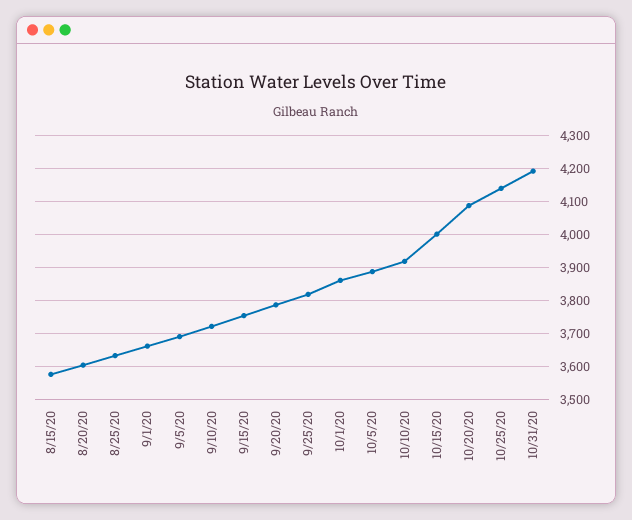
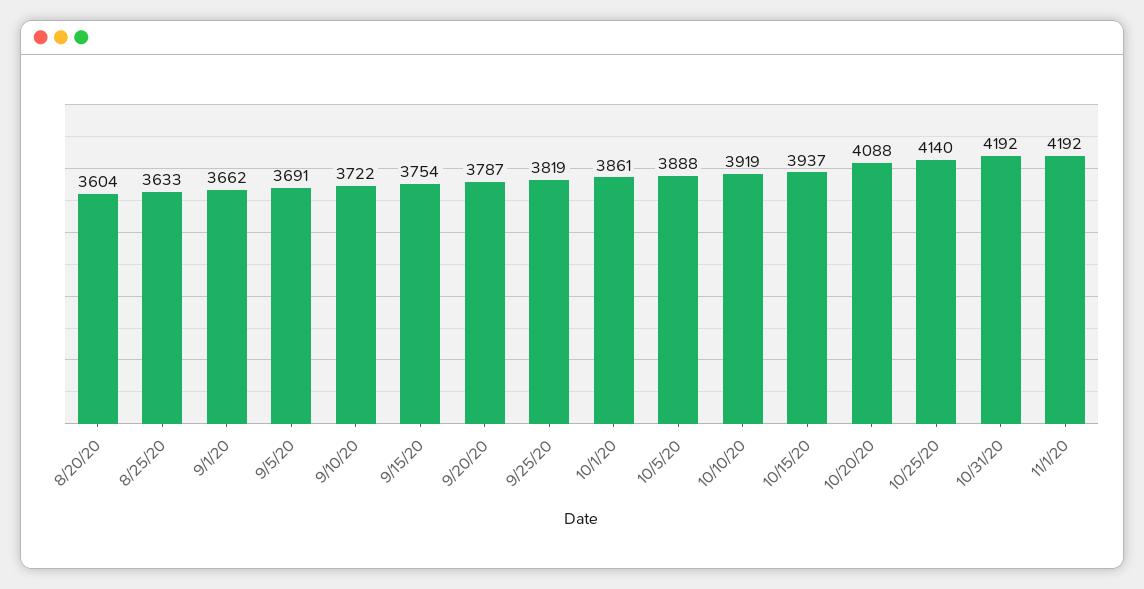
8/15/20: 3580 -> none
10/15/20: 4000 -> 3937
11/1/20: none -> 4192

